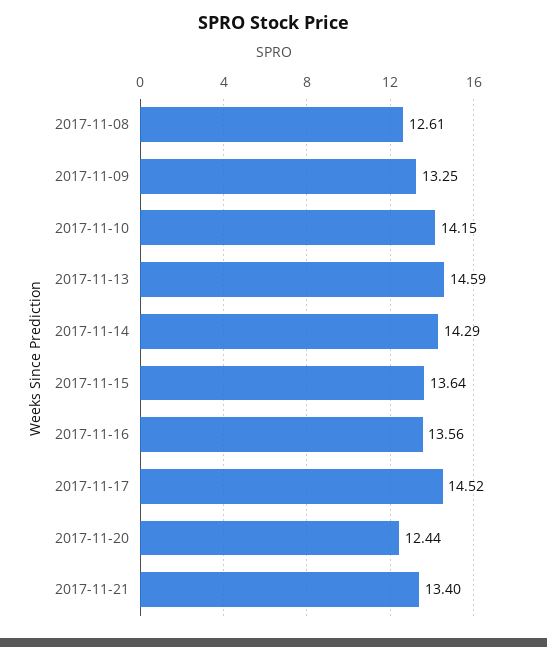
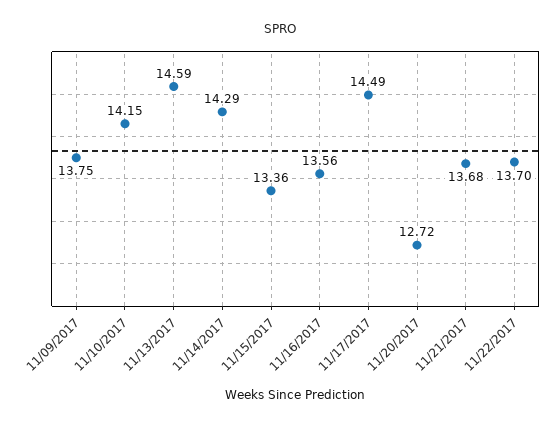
2017-11-08: 12.61 -> none
2017-11-09: 13.25 -> 13.75
2017-11-15: 13.64 -> 13.36
2017-11-17: 14.52 -> 14.49
2017-11-20: 12.44 -> 12.72
2017-11-21: 13.4 -> 13.68
11/22/2017: none -> 13.7

